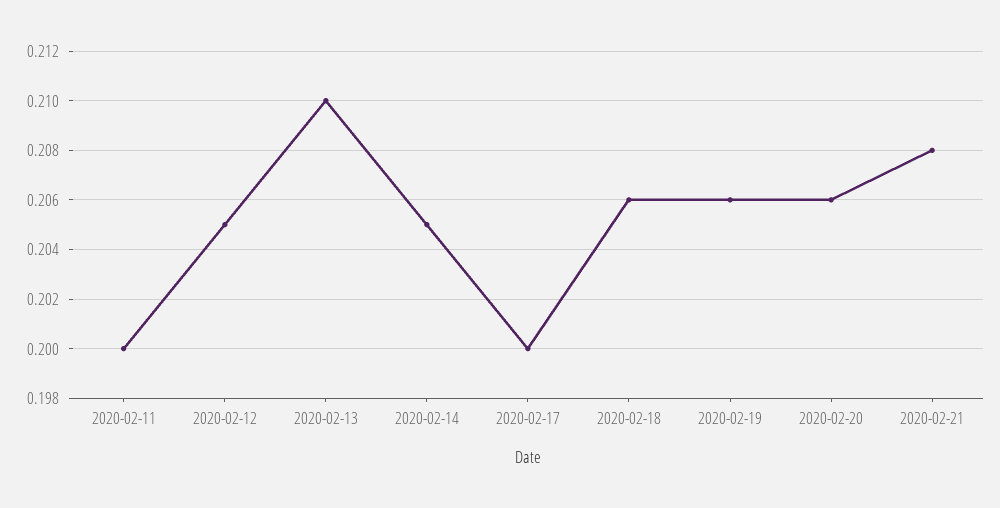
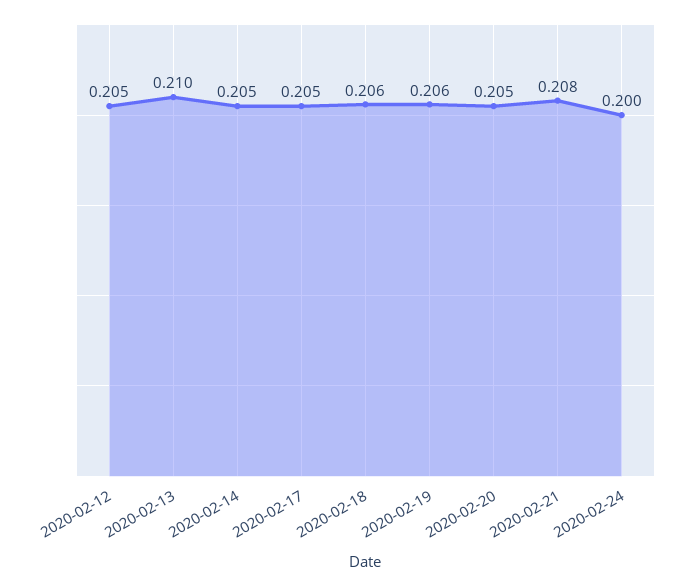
2020-02-11: 0.2 -> none
2020-02-17: 0.2 -> 0.205
2020-02-20: 0.206 -> 0.205
2020-02-24: none -> 0.2

